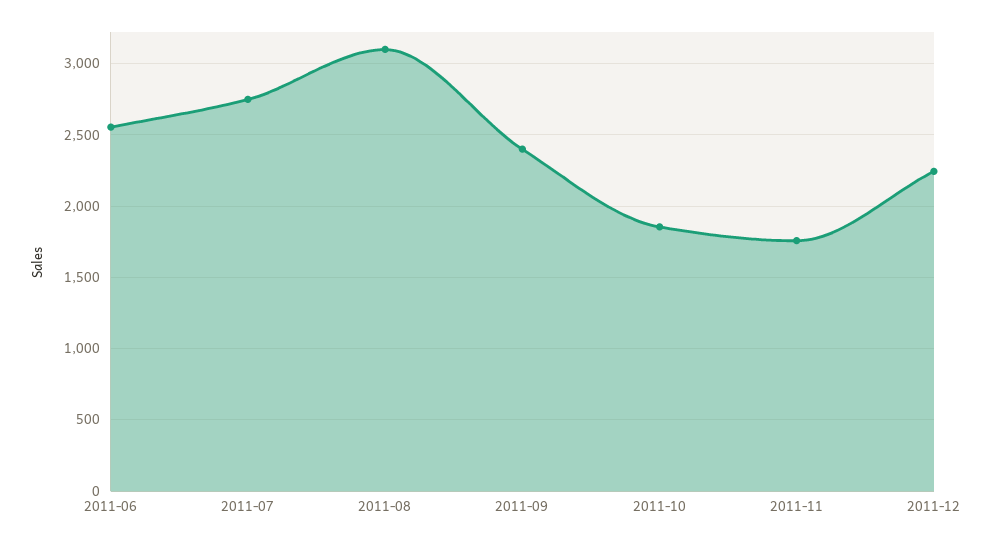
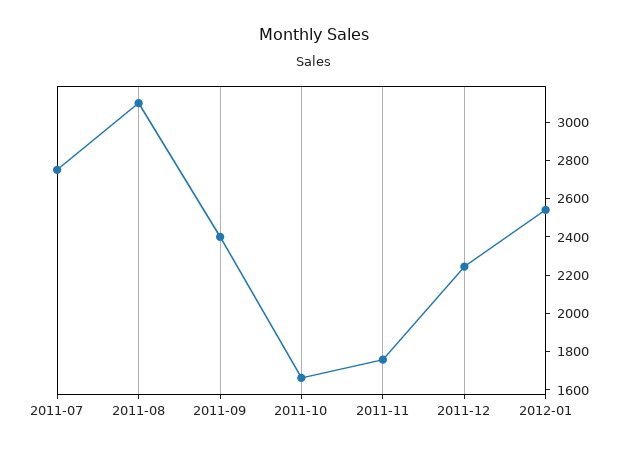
2011-06: 2550 -> none
2011-10: 1850 -> 1650
2012-01: none -> 2550

